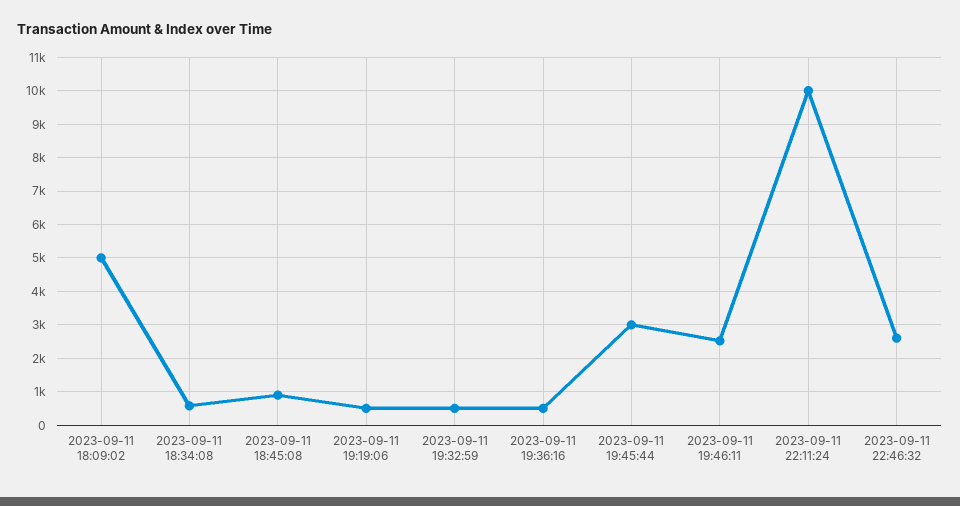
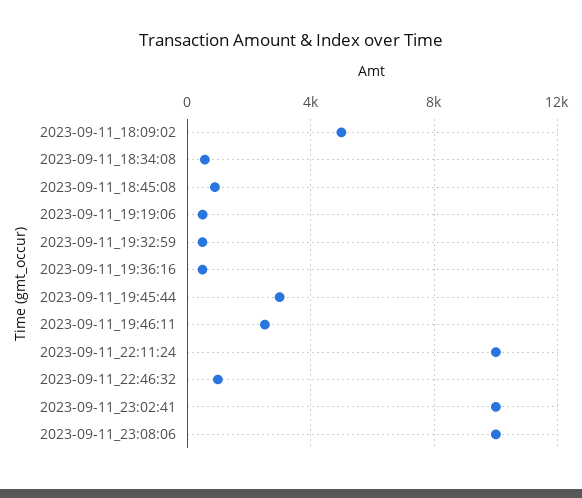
2023-09-11 22:46:32: 2600 -> 1000
2023-09-11_23:02:41: none -> 10000
2023-09-11_23:08:06: none -> 10000

